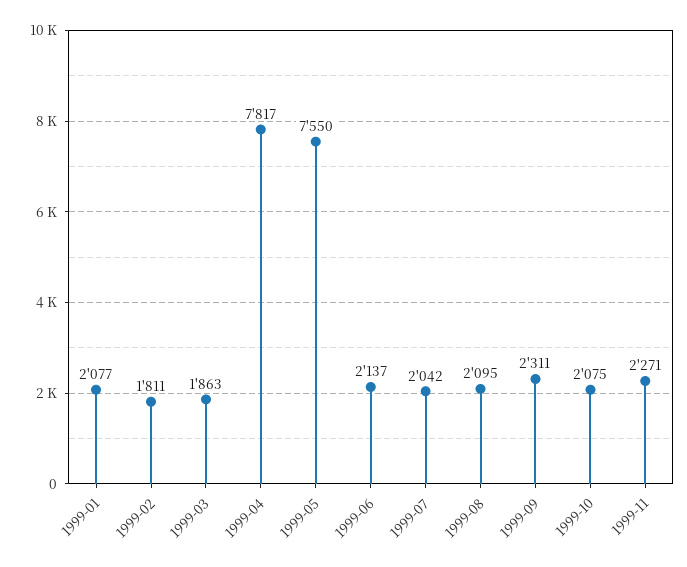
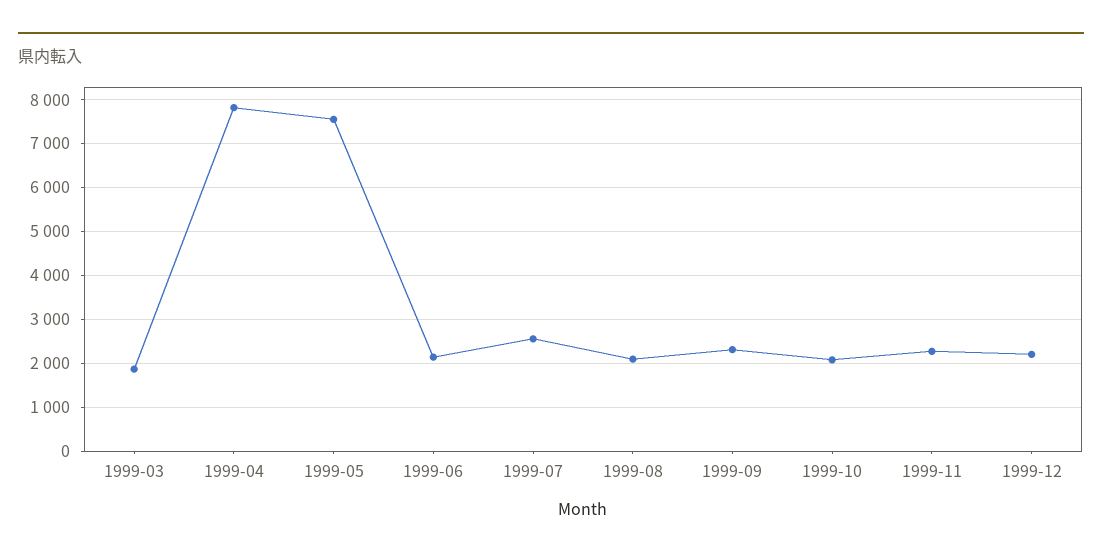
1999-01: 2077 -> none
1999-02: 1811 -> none
1999-07: 2042 -> 2600
1999-12: none -> 2200

